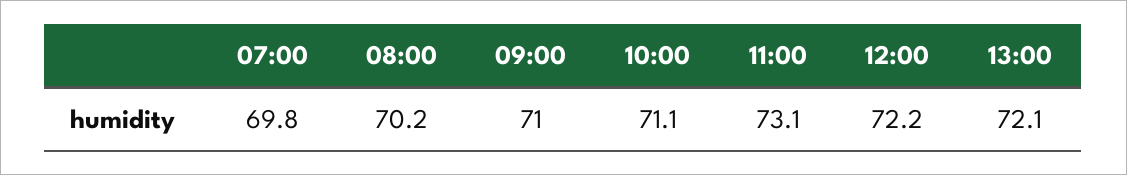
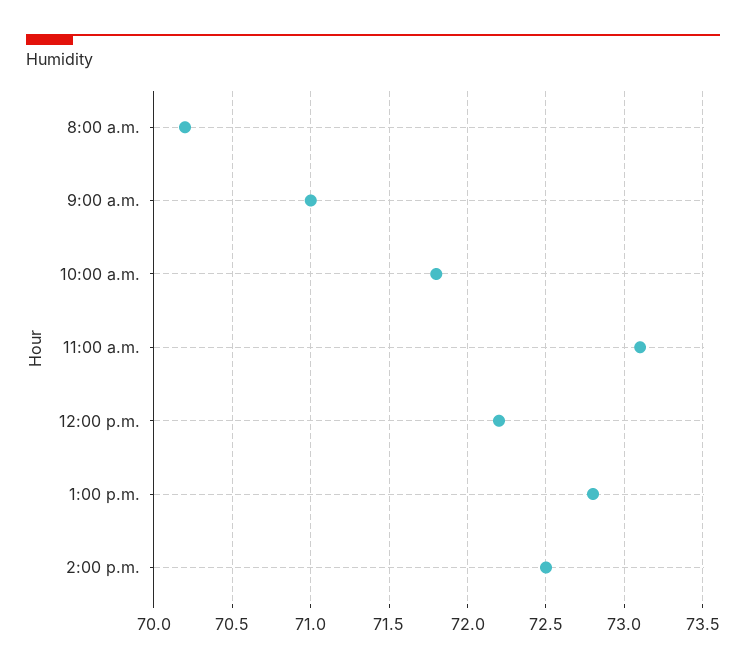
07:00: 69.8 -> none
10:00: 71.1 -> 71.8
13:00: 72.1 -> 72.8
2:00 p.m.: none -> 72.5

